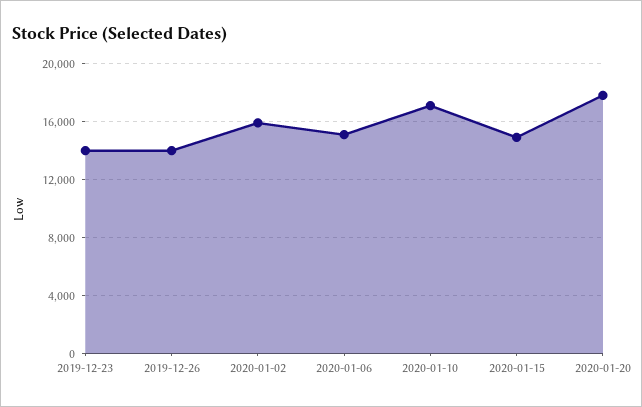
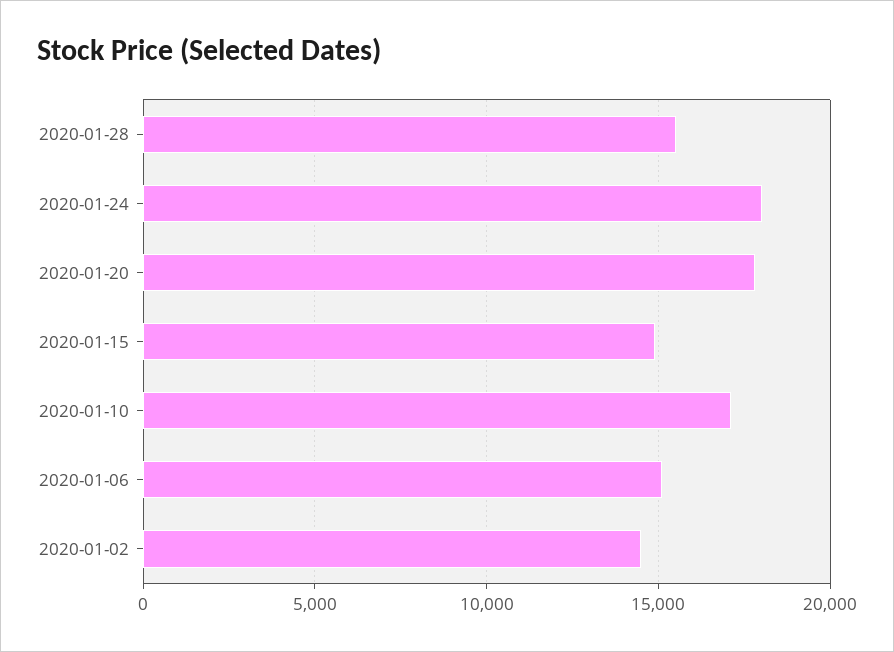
2019-12-23: 14000 -> none
2019-12-26: 14000 -> none
2020-01-02: 16000 -> 14500
2020-01-28: none -> 15500
2020-01-24: none -> 18000

